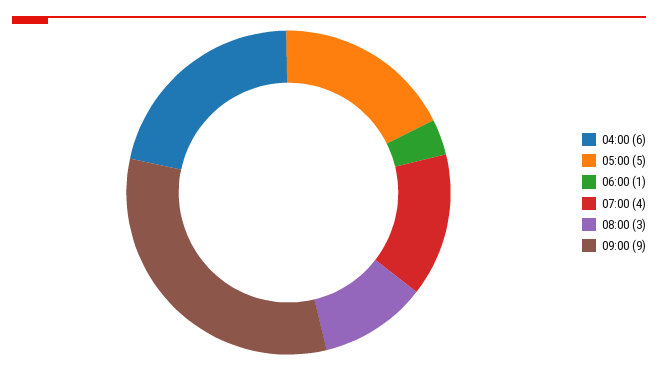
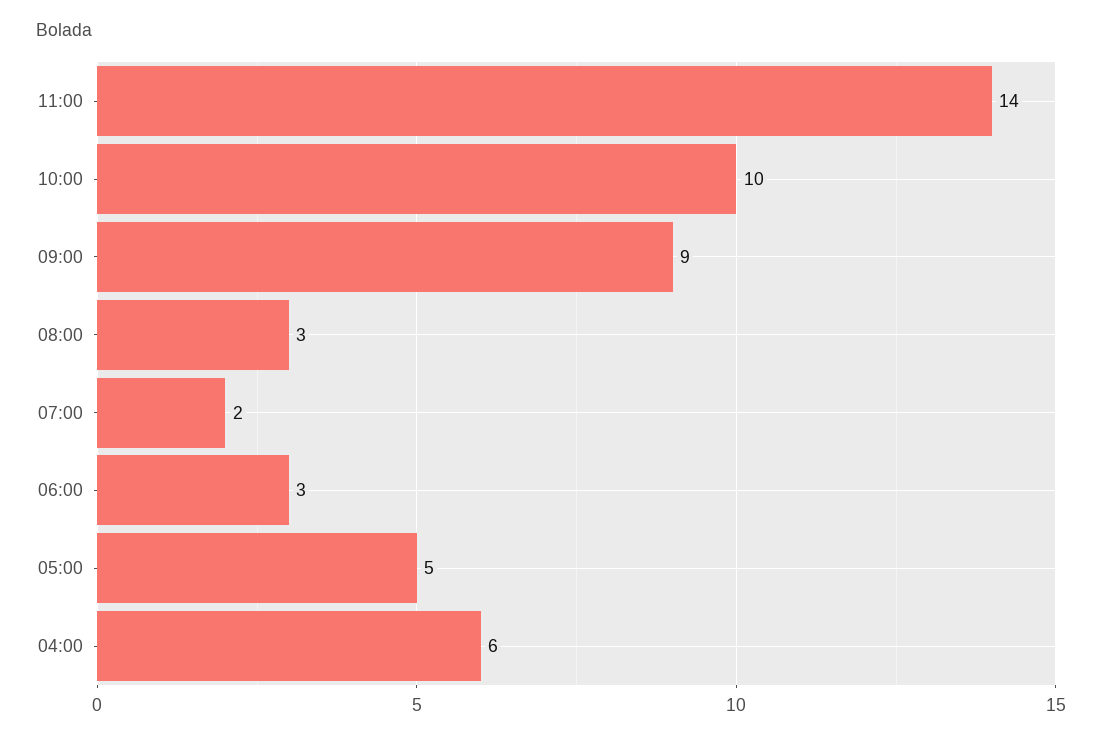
06:00: 1 -> 3
07:00: 4 -> 2
11:00: none -> 14
10:00: none -> 10

